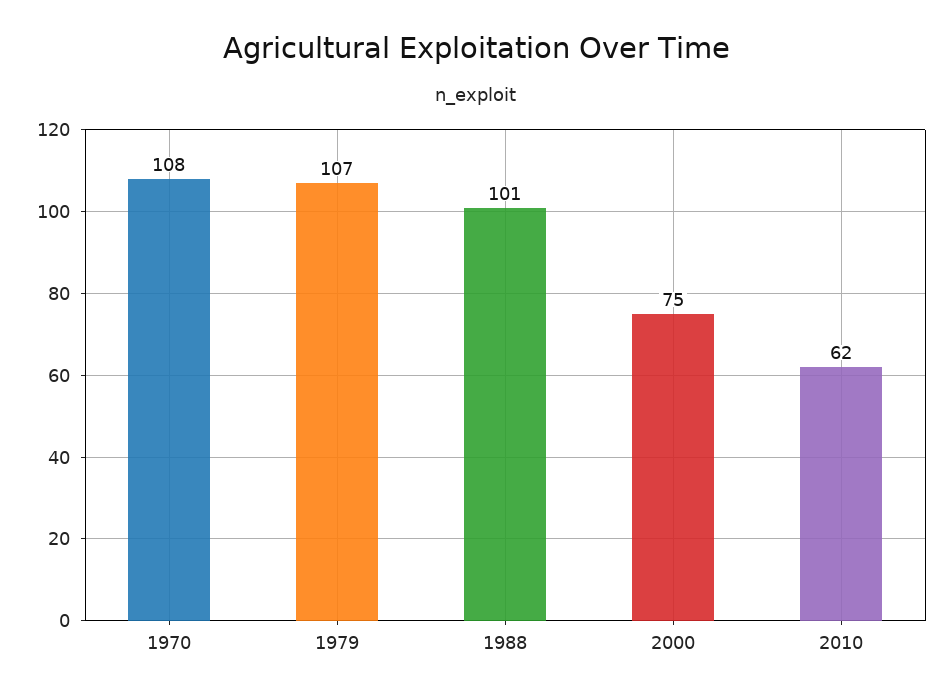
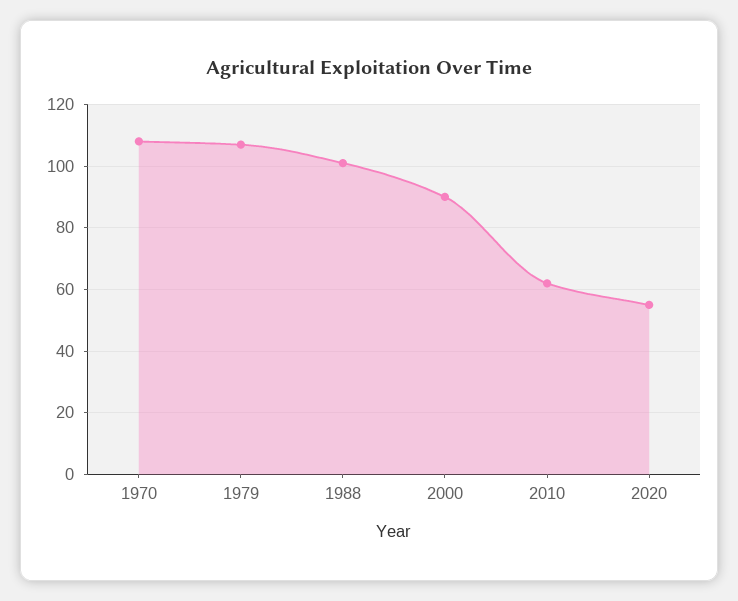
2000: 75 -> 90
2020: none -> 55

